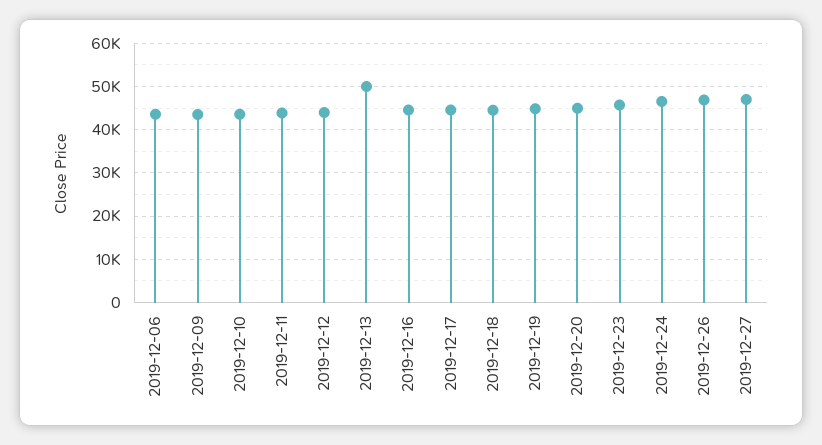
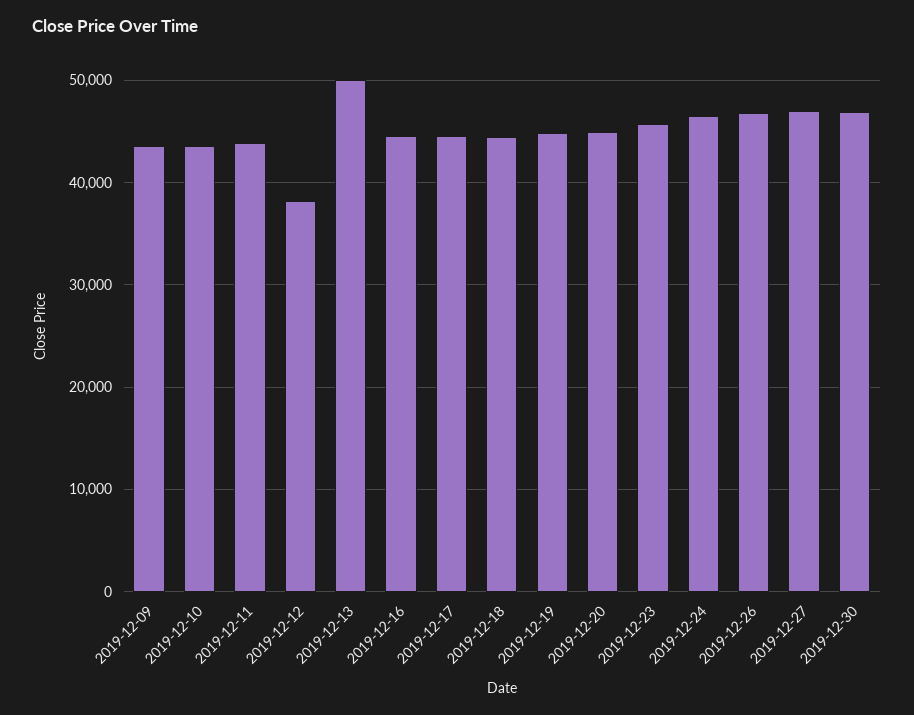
2019-12-06: 44000 -> none
2019-12-12: 44000 -> 38000
2019-12-30: none -> 47000

